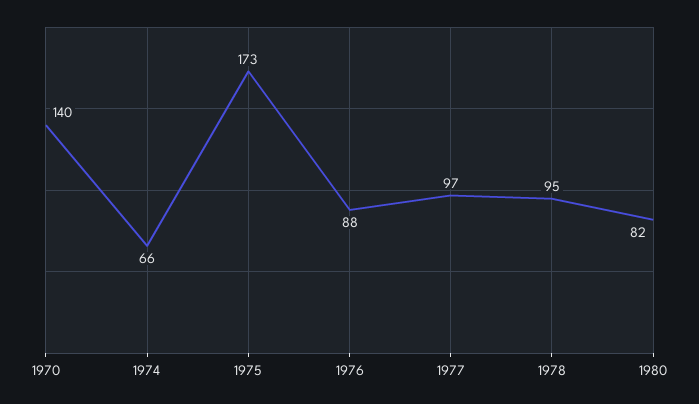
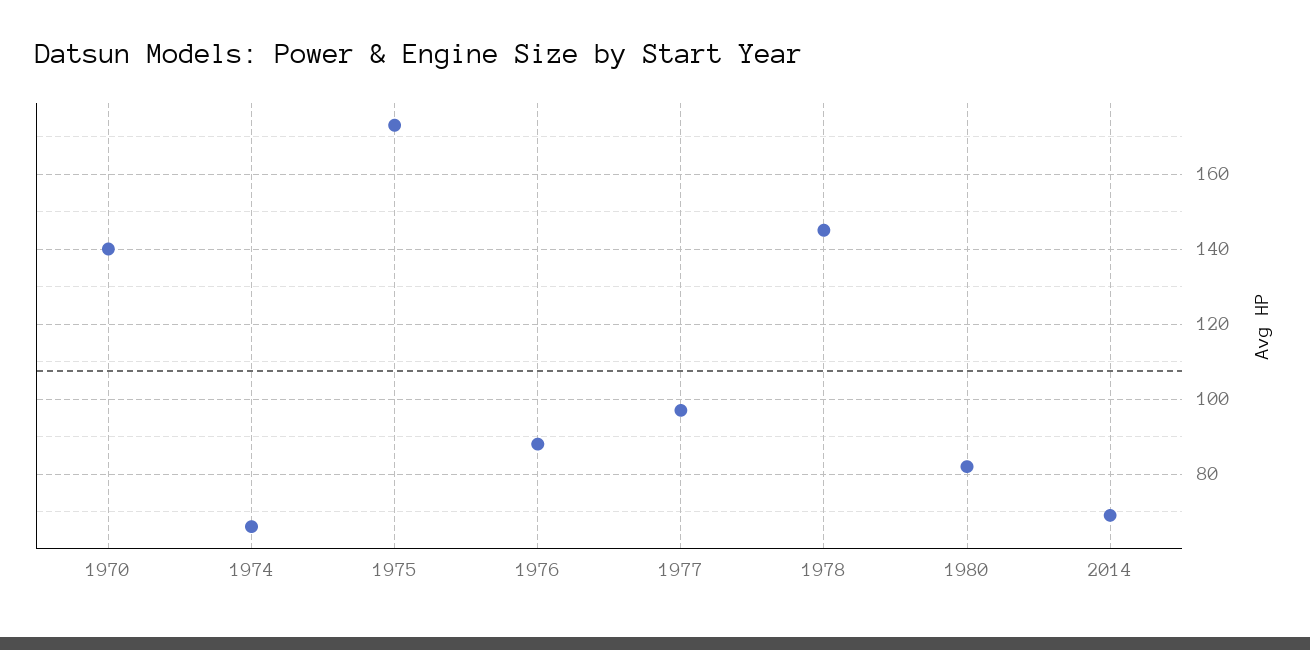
1978: 95 -> 145
2014: none -> 70

